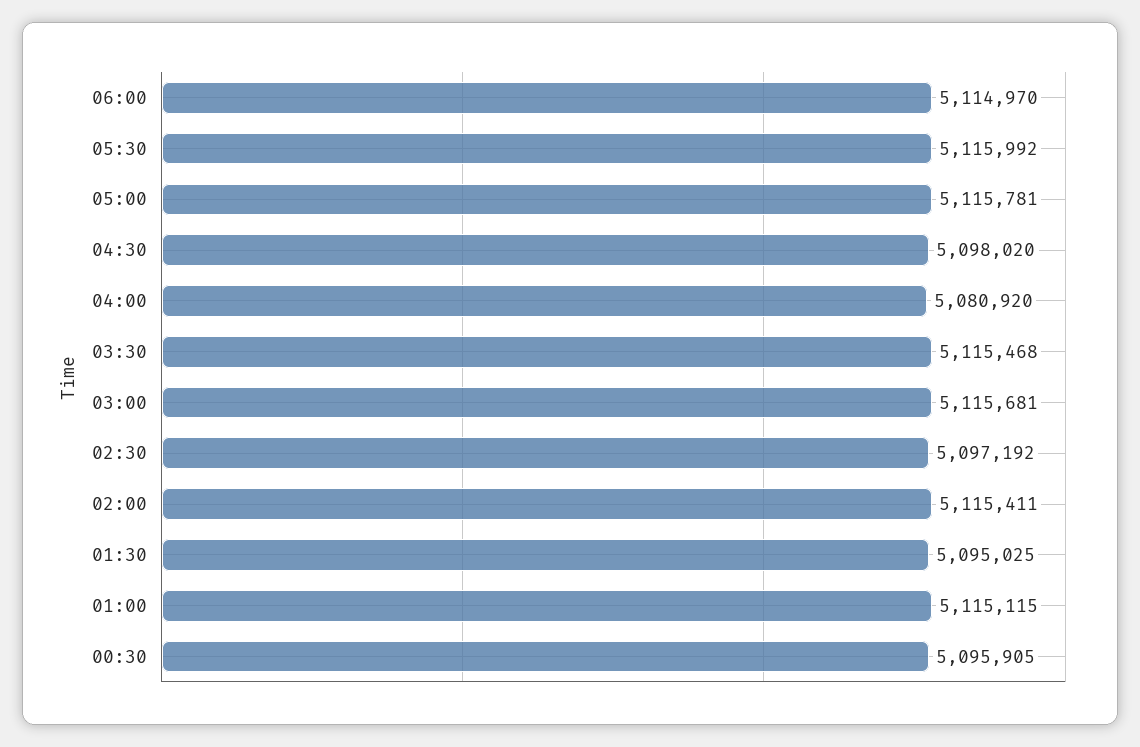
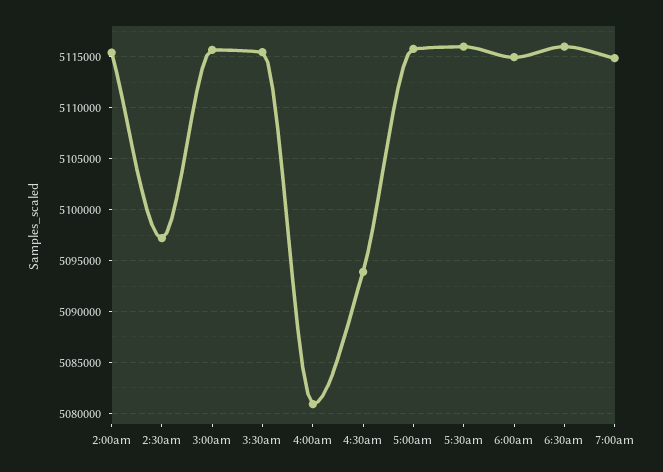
04:30: 5098020 -> 5094000
01:30: 5095025 -> none
01:00: 5115115 -> none
00:30: 5095905 -> none
6:30am: none -> 5116000
7:00am: none -> 5115000

